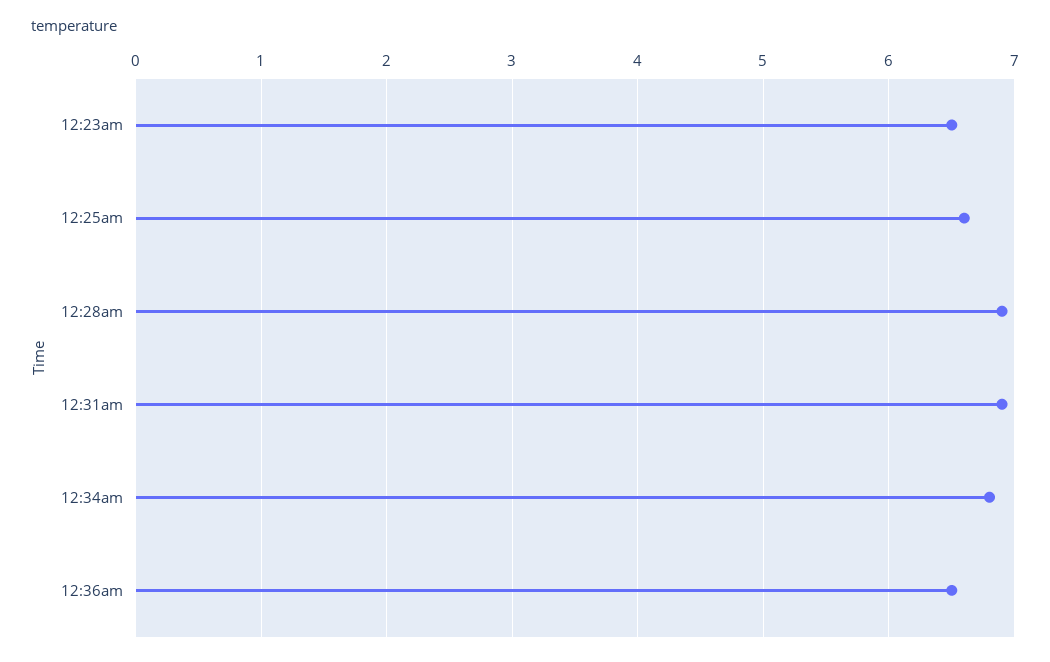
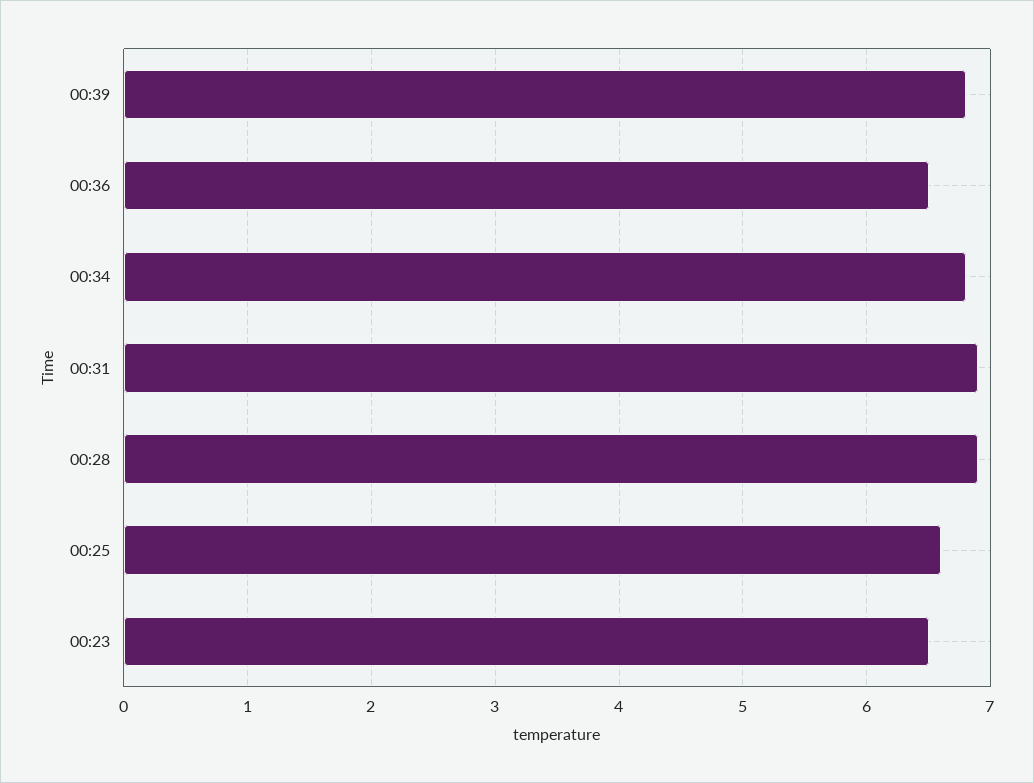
00:39: none -> 6.8

